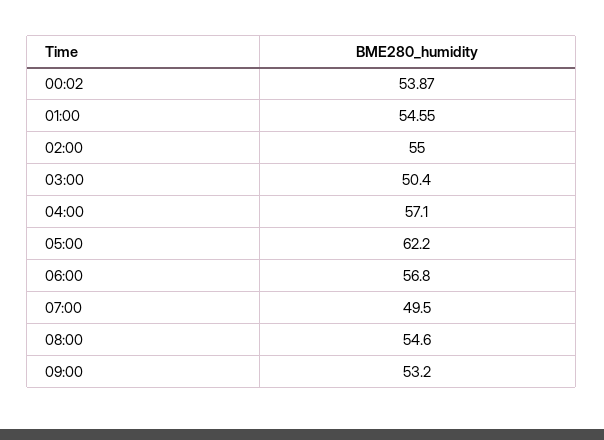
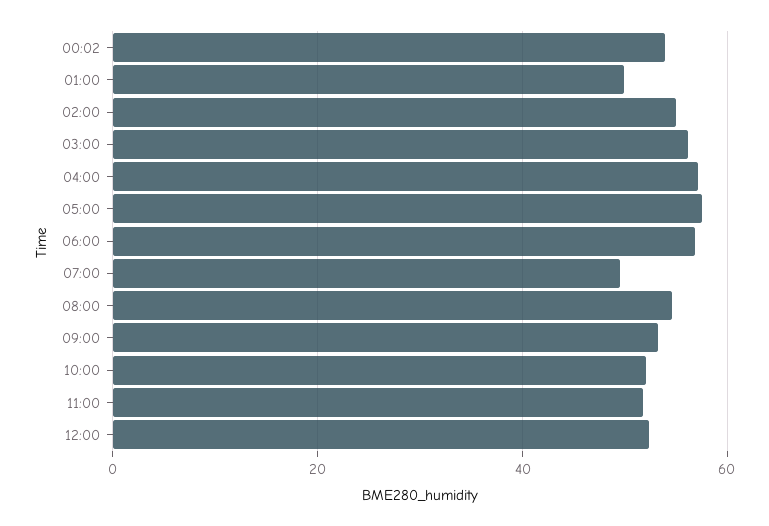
01:00: 54.55 -> 50
03:00: 50.4 -> 56
05:00: 62.2 -> 58
10:00: none -> 52
11:00: none -> 52
12:00: none -> 52

